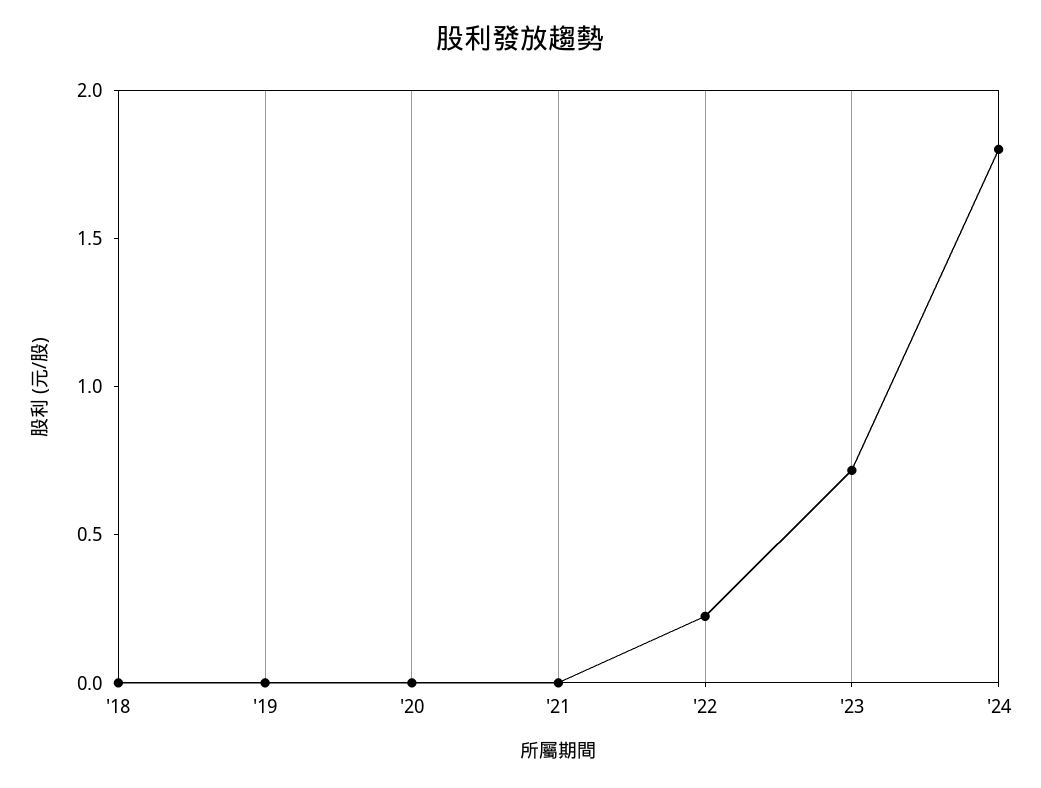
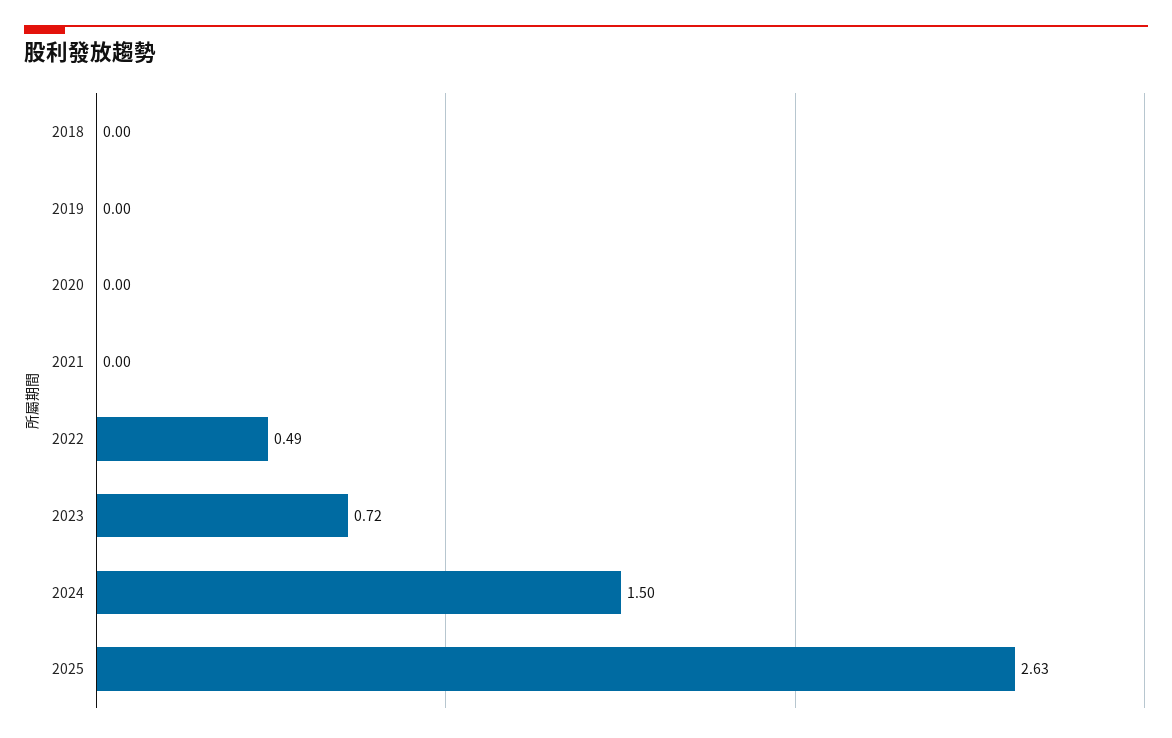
'22: 0.2 -> 0.49
'24: 1.8 -> 1.5
2025: none -> 2.63

